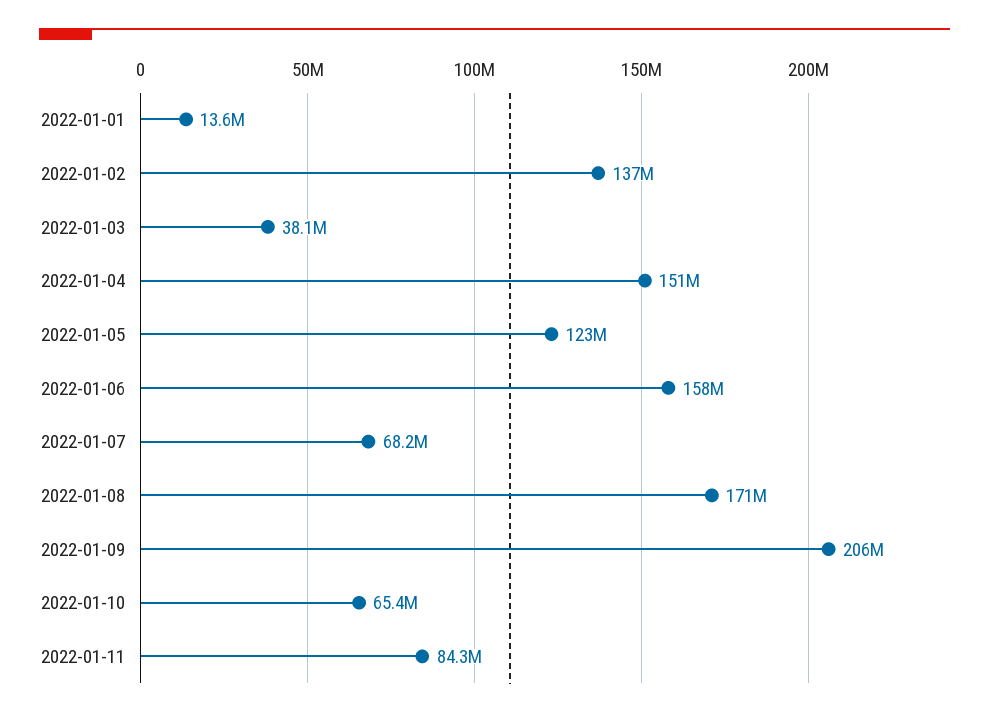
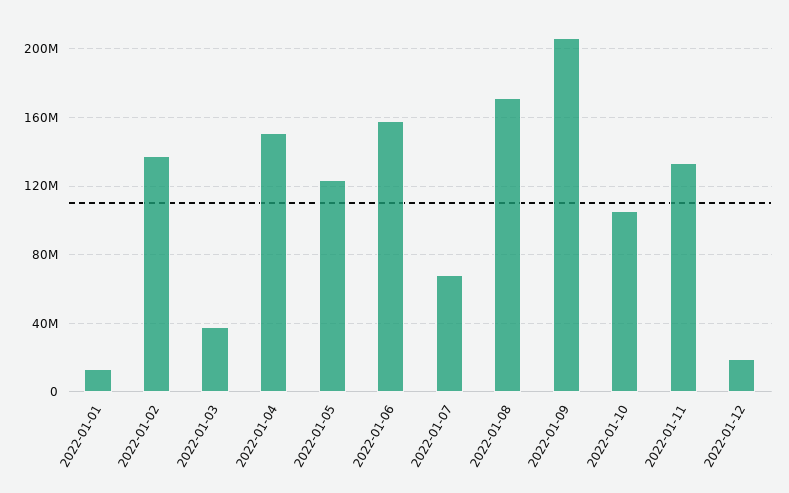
2022-01-10: 65400000 -> 105000000
2022-01-11: 84300000 -> 135000000
2022-01-12: none -> 20000000

